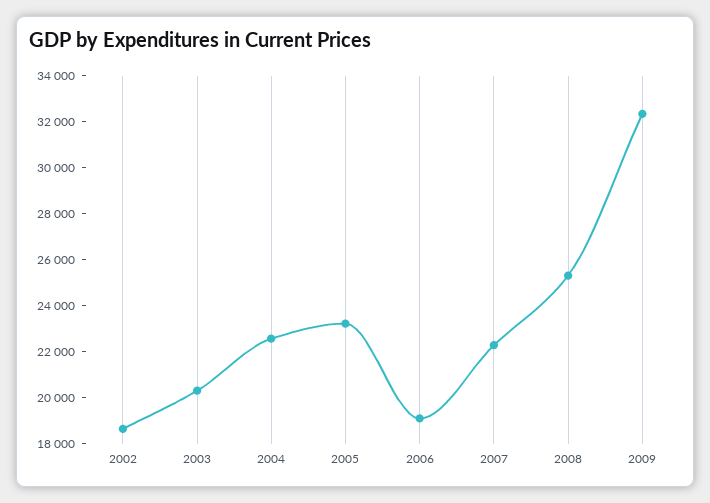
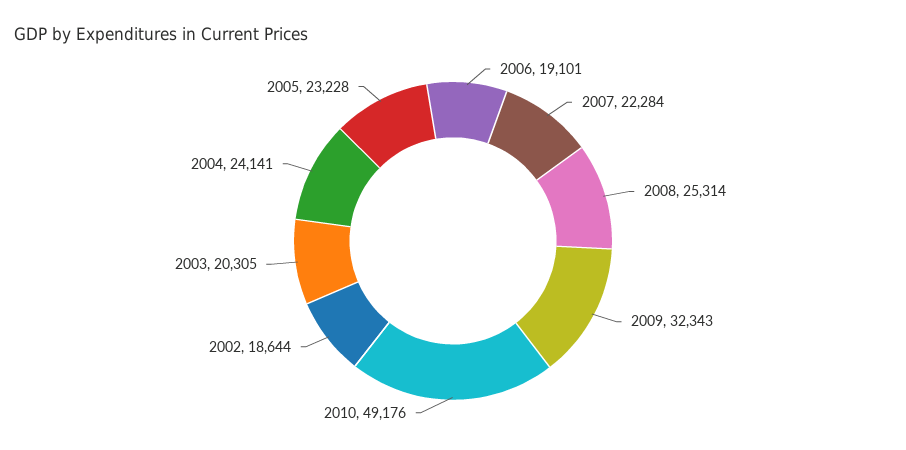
2004: 22500 -> 24141
2010: none -> 49176

